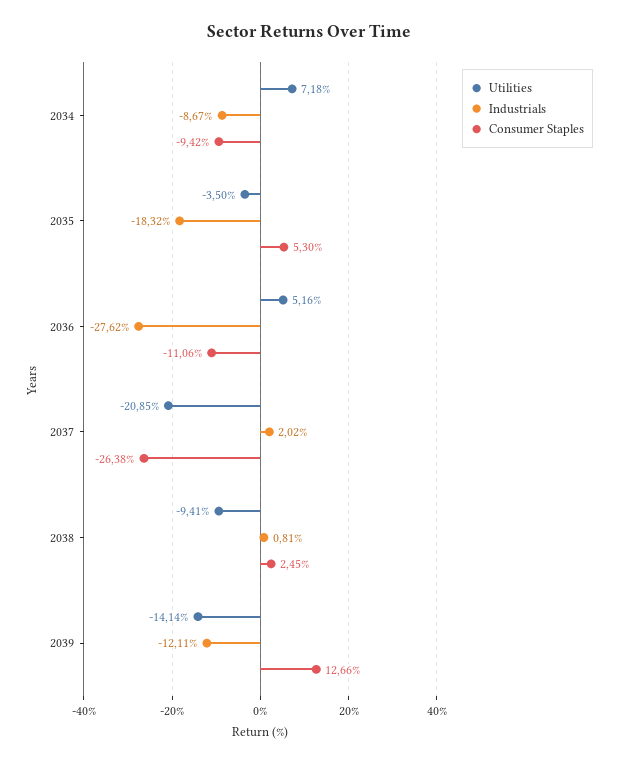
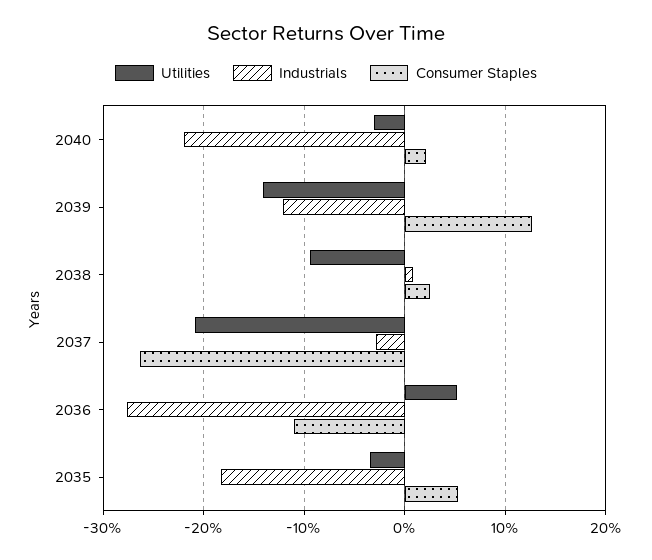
Utilities, 2034: 7.18 -> none
Industrials, 2034: -8.67 -> none
Consumer Staples, 2034: -9.42 -> none
Industrials, 2037: 2.02 -> -3
Utilities, 2040: none -> -3
Industrials, 2040: none -> -22
Consumer Staples, 2040: none -> 2

